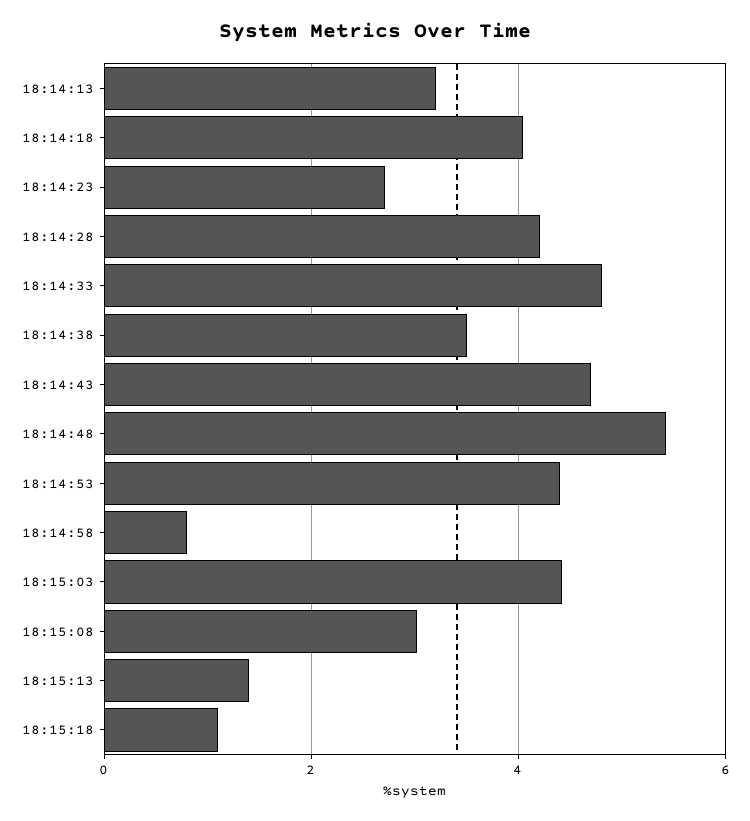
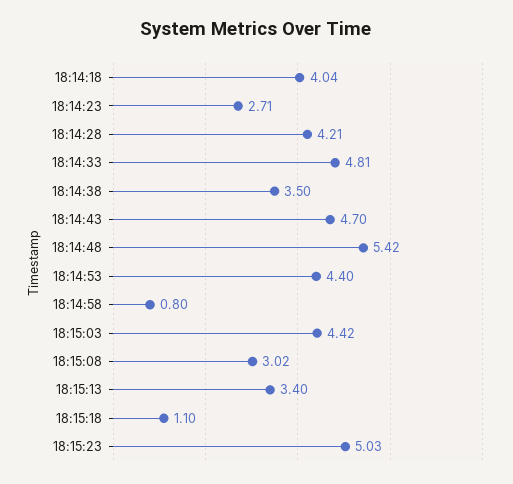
18:14:13: 3.2 -> none
18:15:13: 1.4 -> 3.4
18:15:23: none -> 5.03

